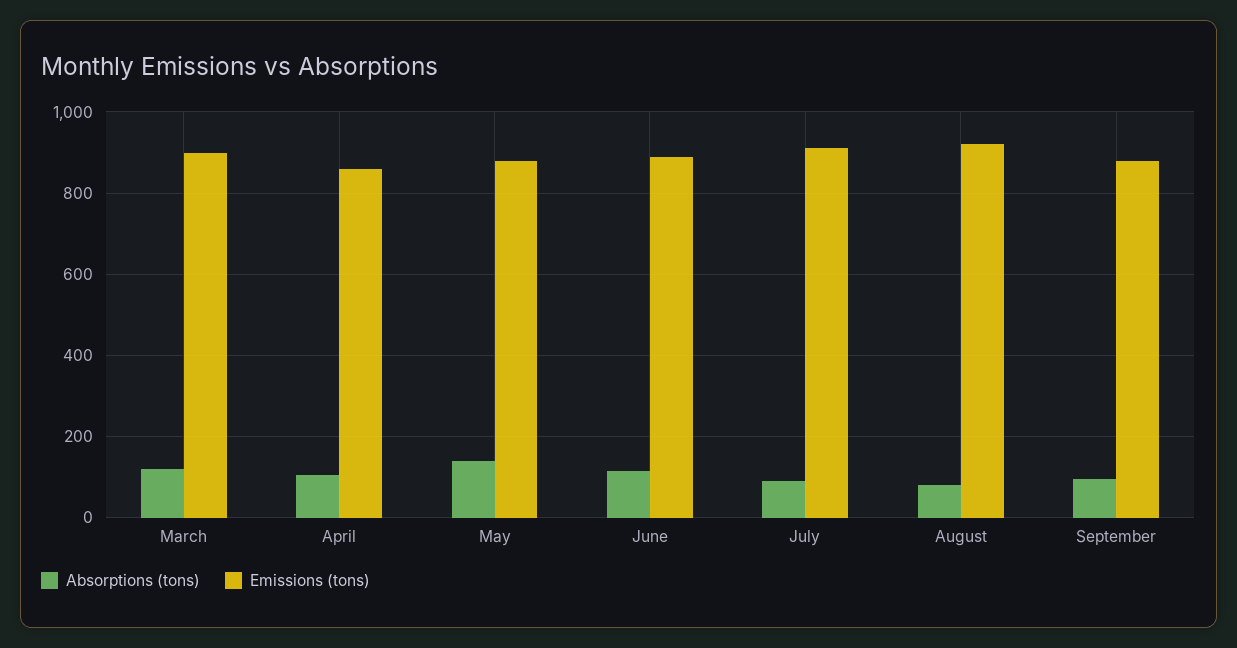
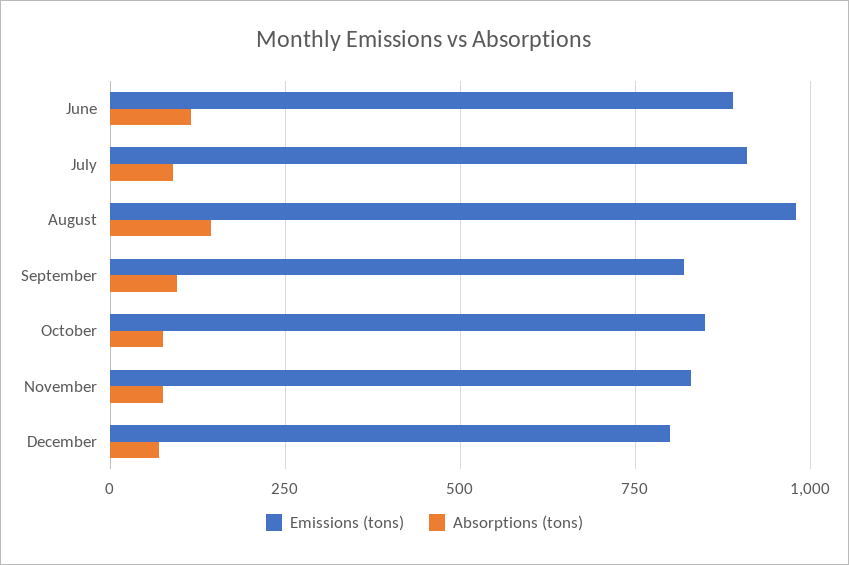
Absorptions (tons), March: 120 -> none
Emissions (tons), March: 900 -> none
Absorptions (tons), April: 100 -> none
Emissions (tons), April: 860 -> none
Absorptions (tons), May: 140 -> none
Emissions (tons), May: 880 -> none
Absorptions (tons), August: 80 -> 150
Emissions (tons), August: 920 -> 975
Emissions (tons), September: 880 -> 825
Emissions (tons), October: none -> 850
Absorptions (tons), October: none -> 75
Emissions (tons), November: none -> 825
Absorptions (tons), November: none -> 75
Emissions (tons), December: none -> 800
Absorptions (tons), December: none -> 75

